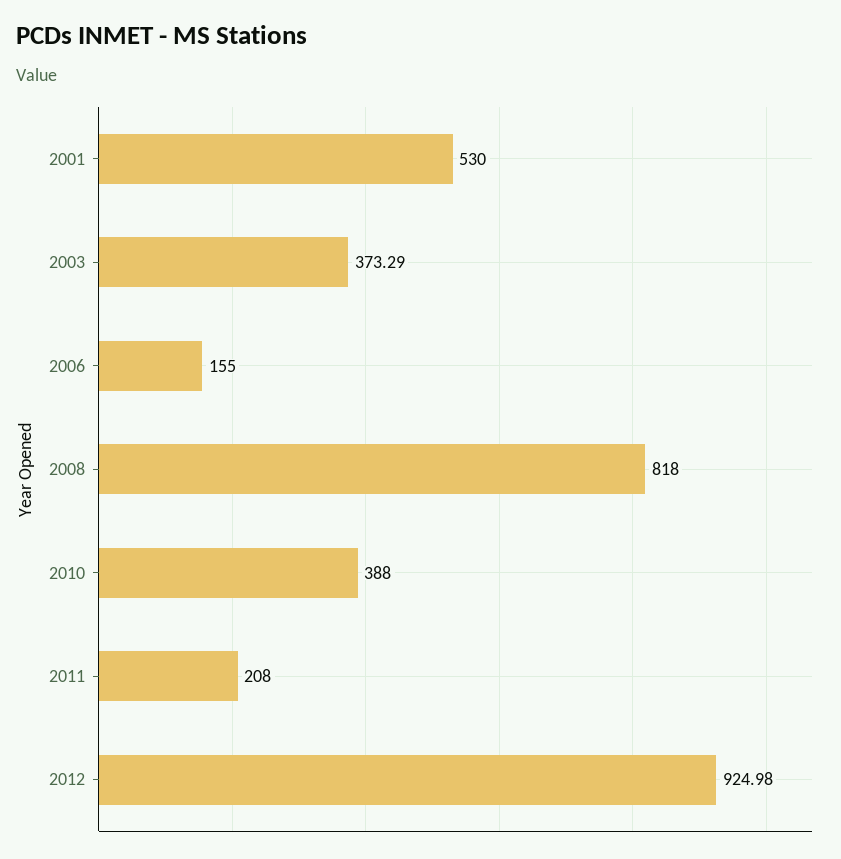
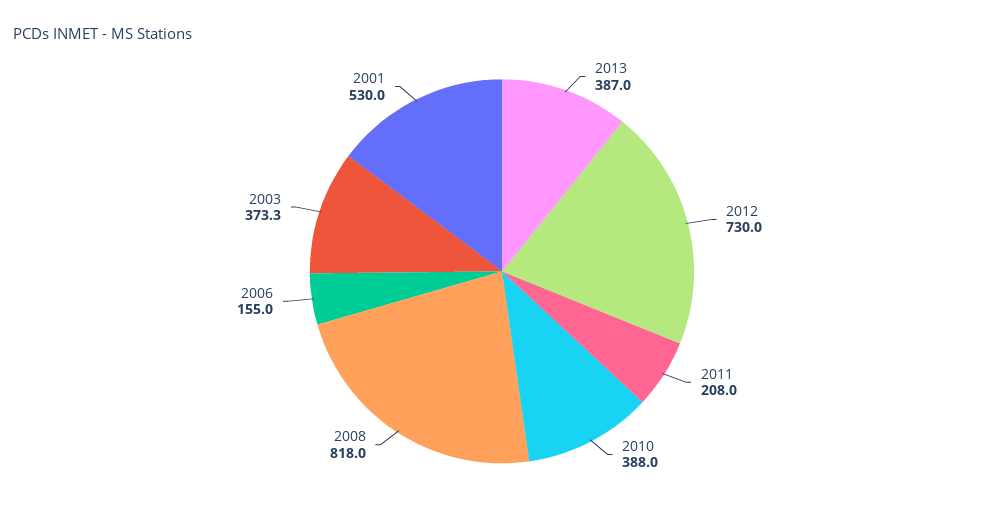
2012: 924.98 -> 730
2013: none -> 387

